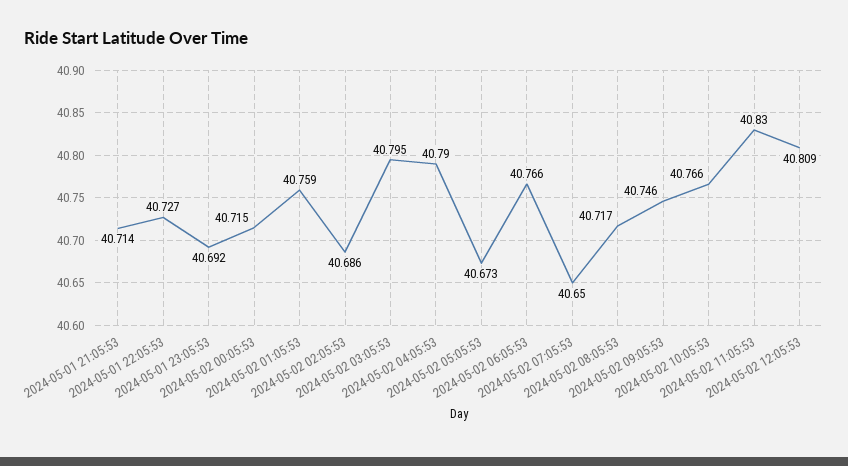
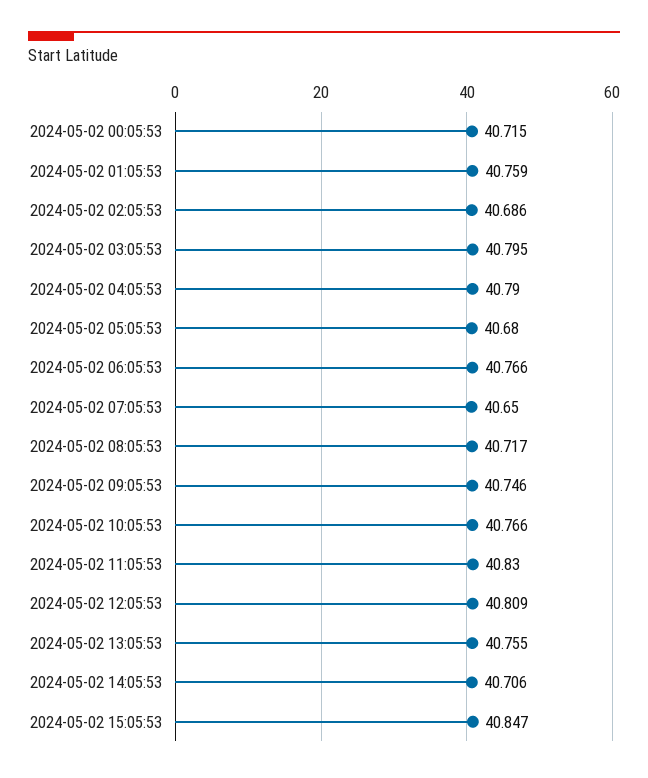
2024-05-01 21:05:53: 40.714 -> none
2024-05-01 22:05:53: 40.727 -> none
2024-05-01 23:05:53: 40.692 -> none
2024-05-02 05:05:53: 40.673 -> 40.68
2024-05-02 13:05:53: none -> 40.755
2024-05-02 14:05:53: none -> 40.706
2024-05-02 15:05:53: none -> 40.847

